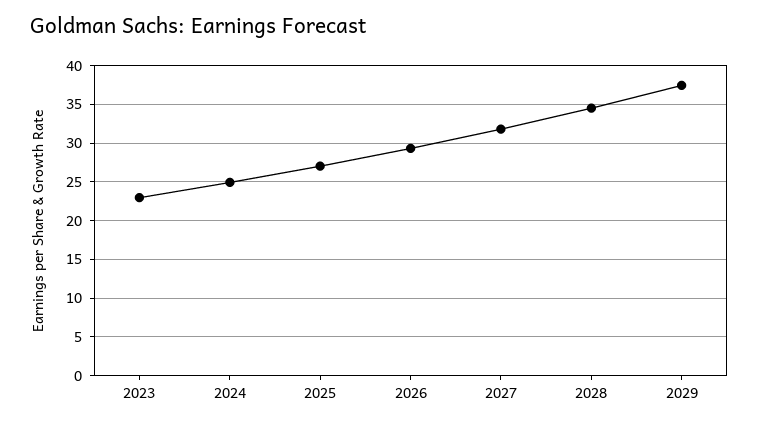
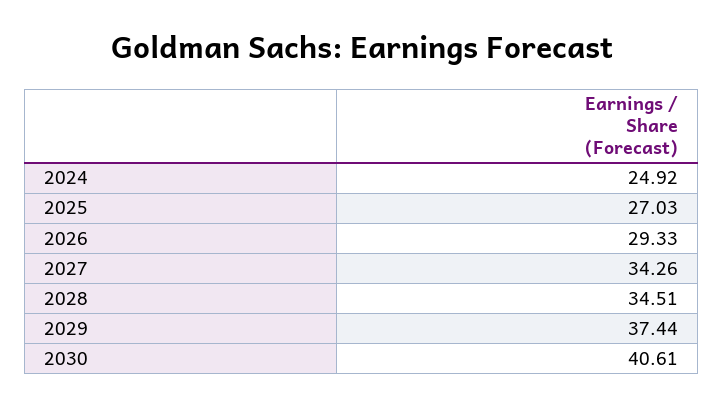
2023: 23 -> none
2027: 32 -> 34.26
2030: none -> 40.61

